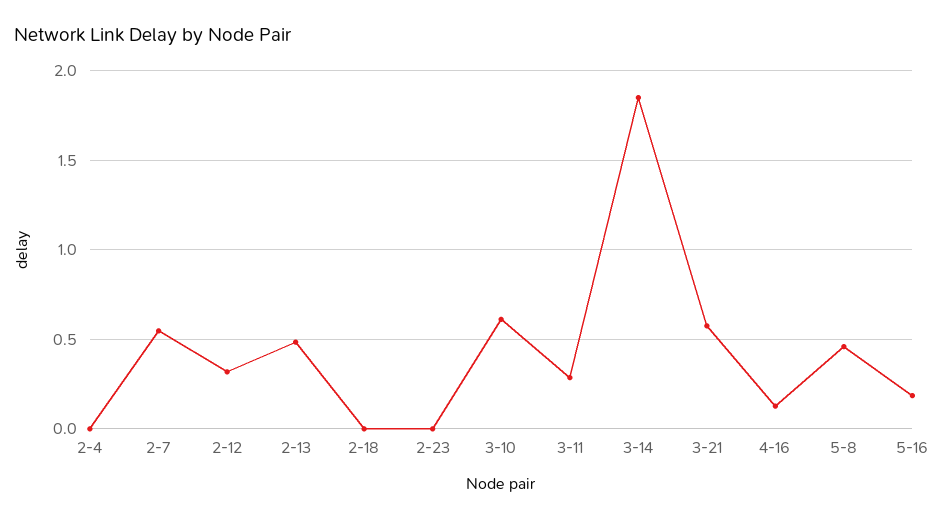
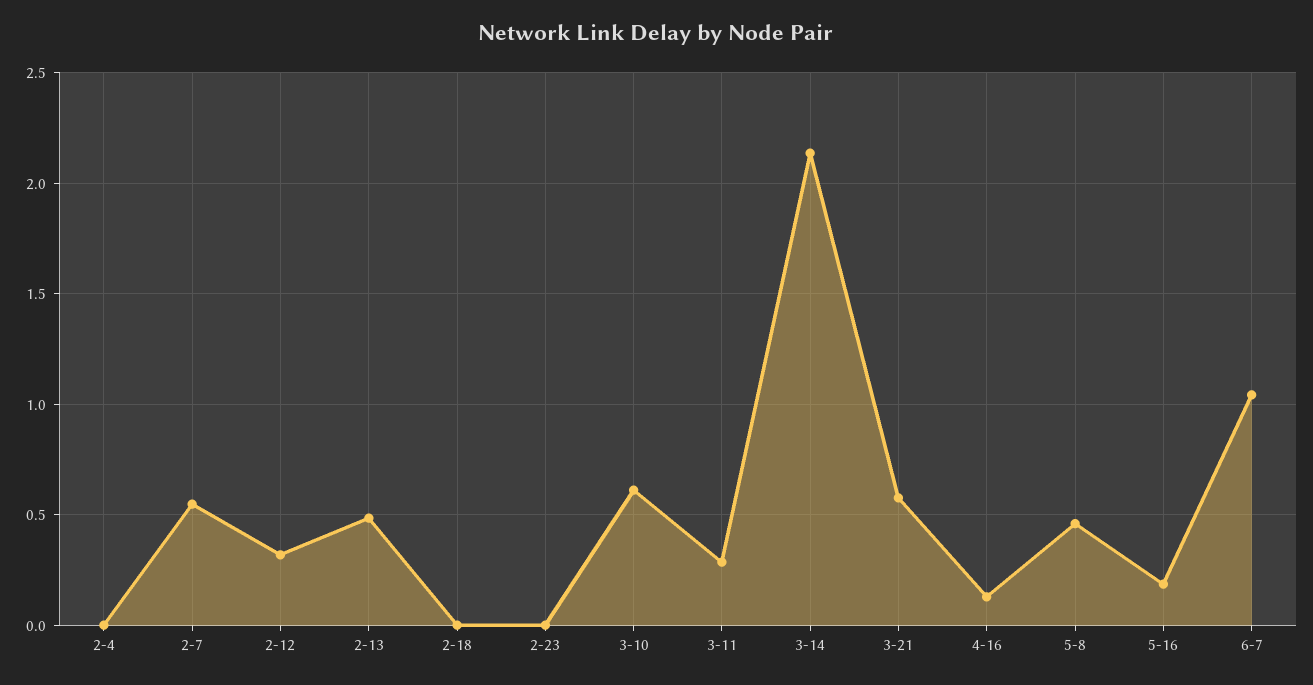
3-14: 1.85 -> 2.15
6-7: none -> 1.05

